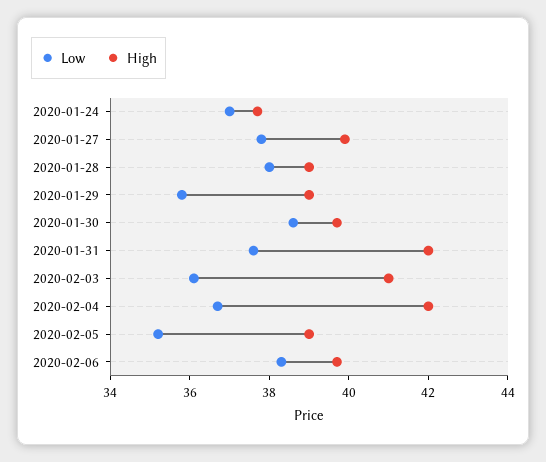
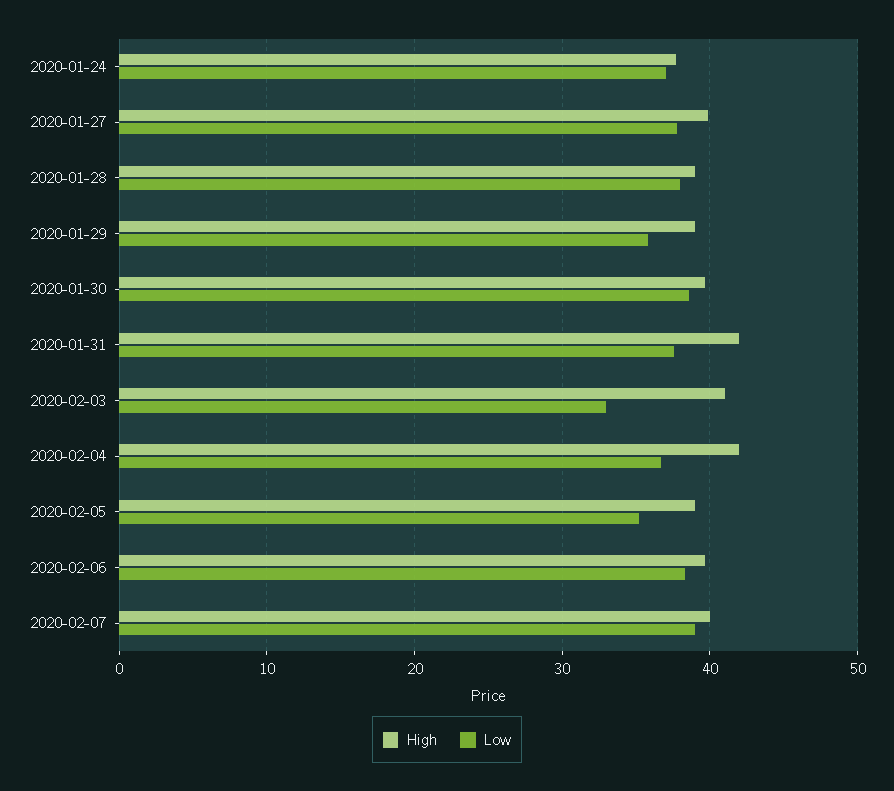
Low, 2020-02-03: 36 -> 33
High, 2020-02-07: none -> 40
Low, 2020-02-07: none -> 39

